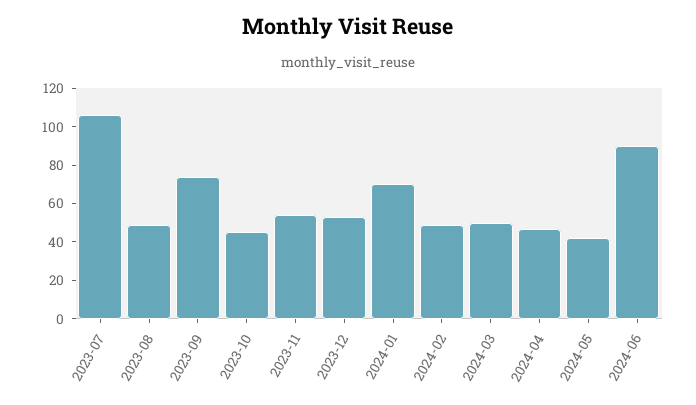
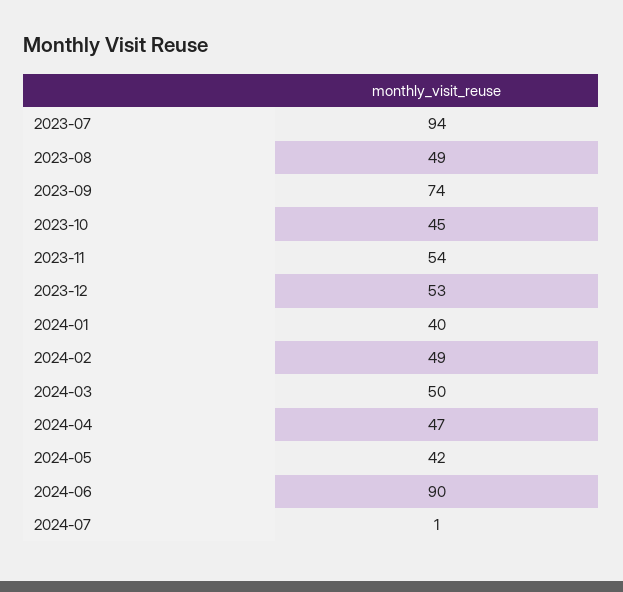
2023-07: 105 -> 94
2024-01: 70 -> 40
2024-07: none -> 1

